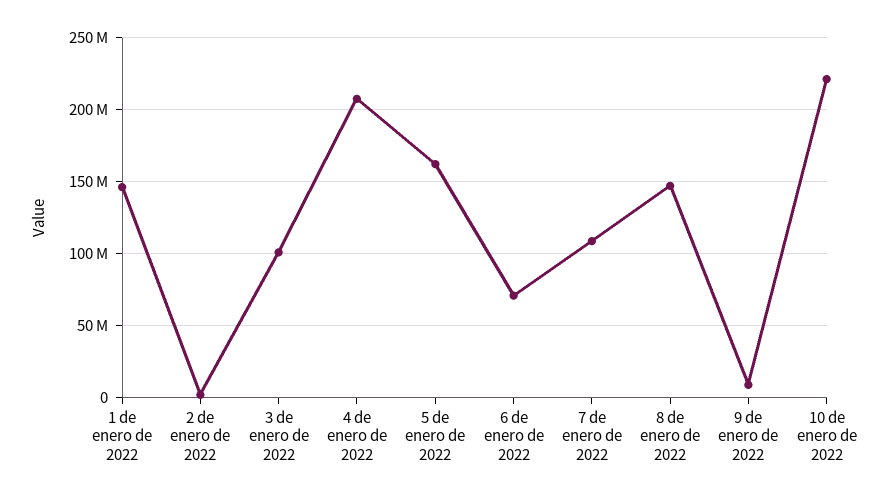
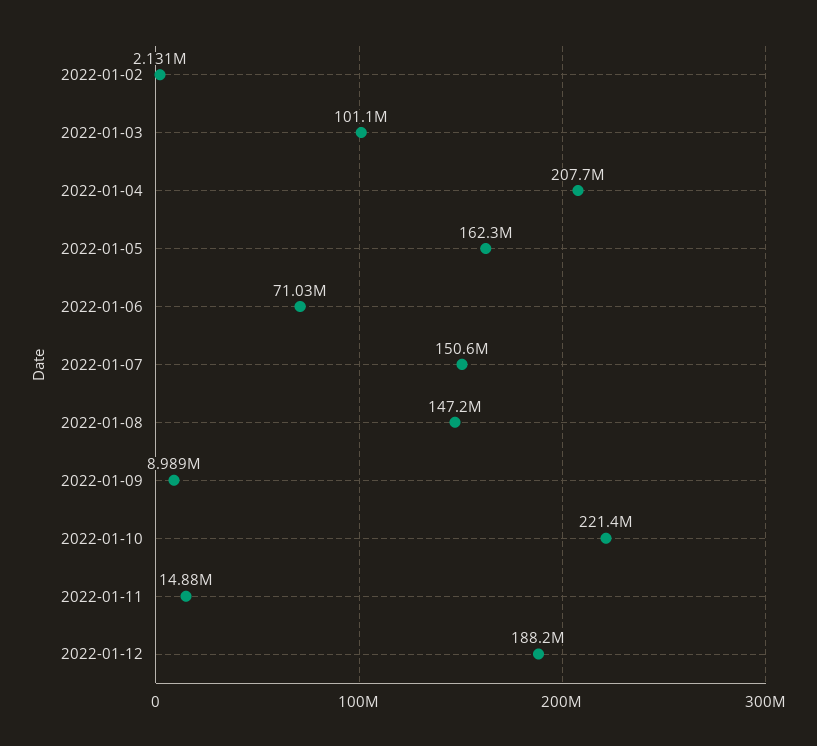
1 de enero de 2022: 145000000 -> none
7 de enero de 2022: 110000000 -> 150600000
2022-01-11: none -> 14880000
2022-01-12: none -> 188200000

